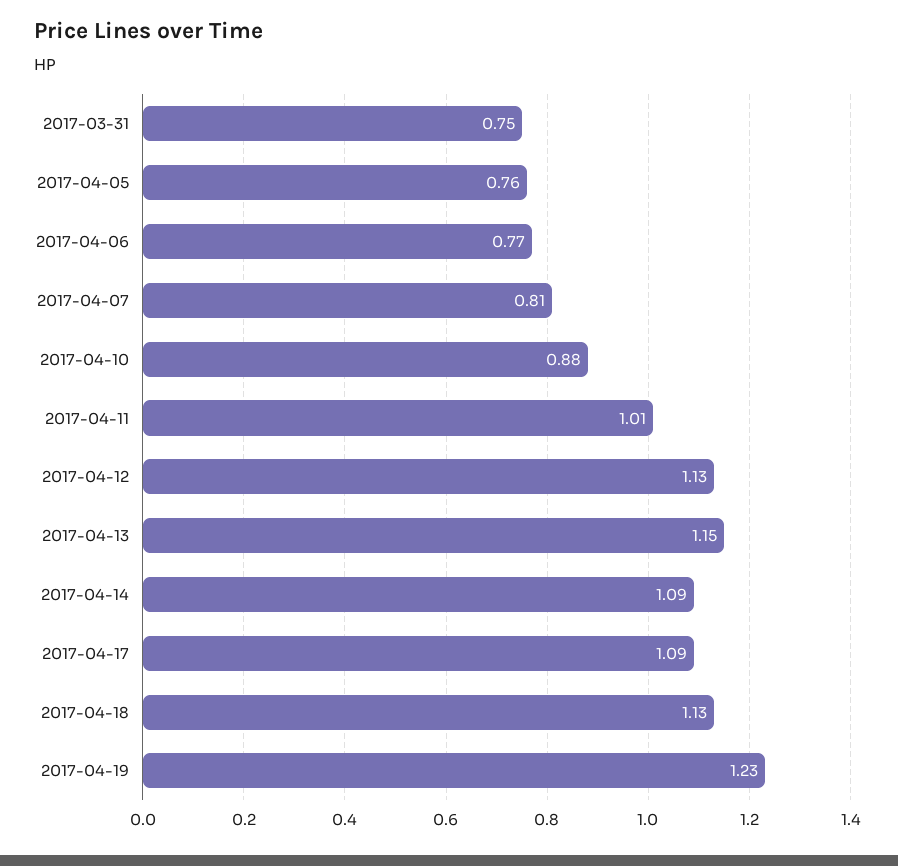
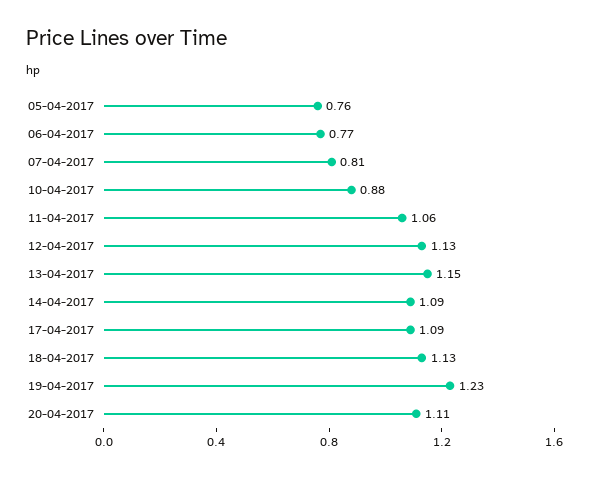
2017-03-31: 0.75 -> none
2017-04-11: 1.01 -> 1.06
20-04-2017: none -> 1.11

